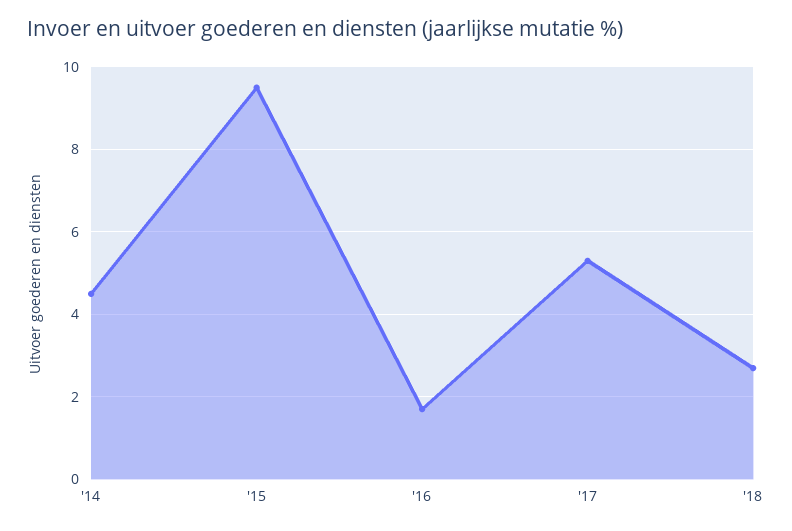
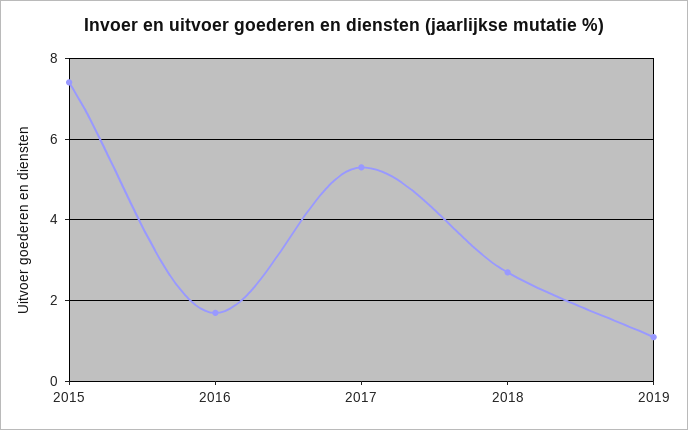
'14: 4.5 -> none
'15: 9.5 -> 7.5
2019: none -> 1

